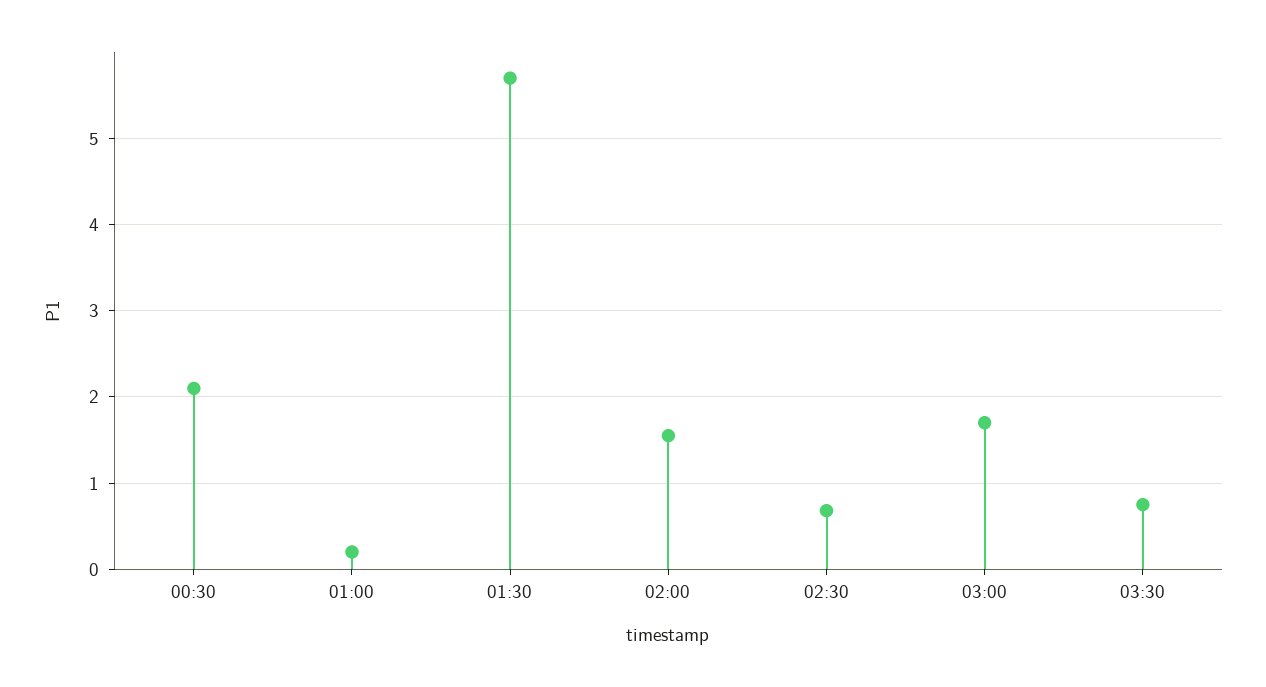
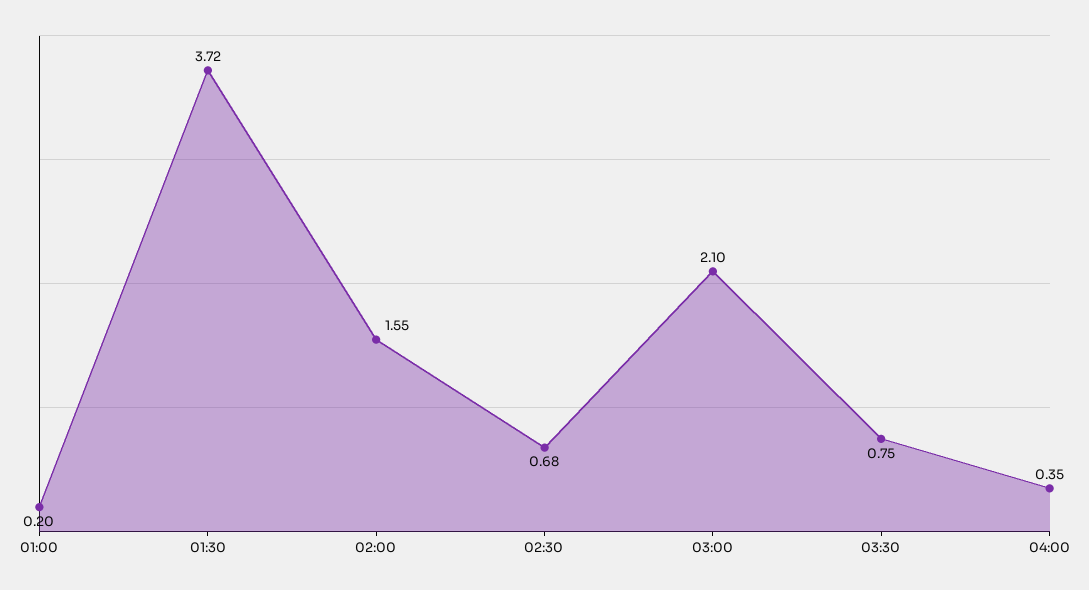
00:30: 2.1 -> none
01:30: 5.7 -> 3.72
03:00: 1.7 -> 2.1
04:00: none -> 0.35

